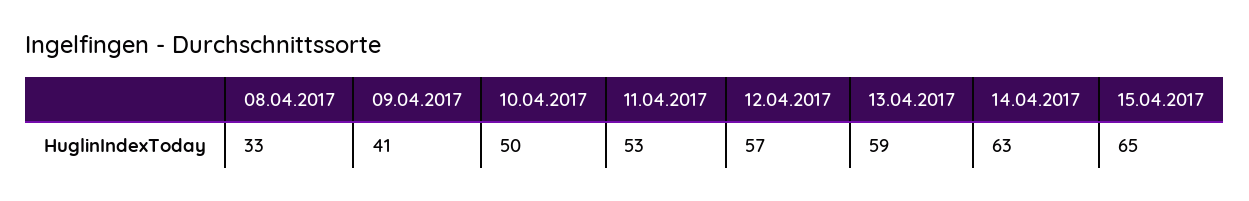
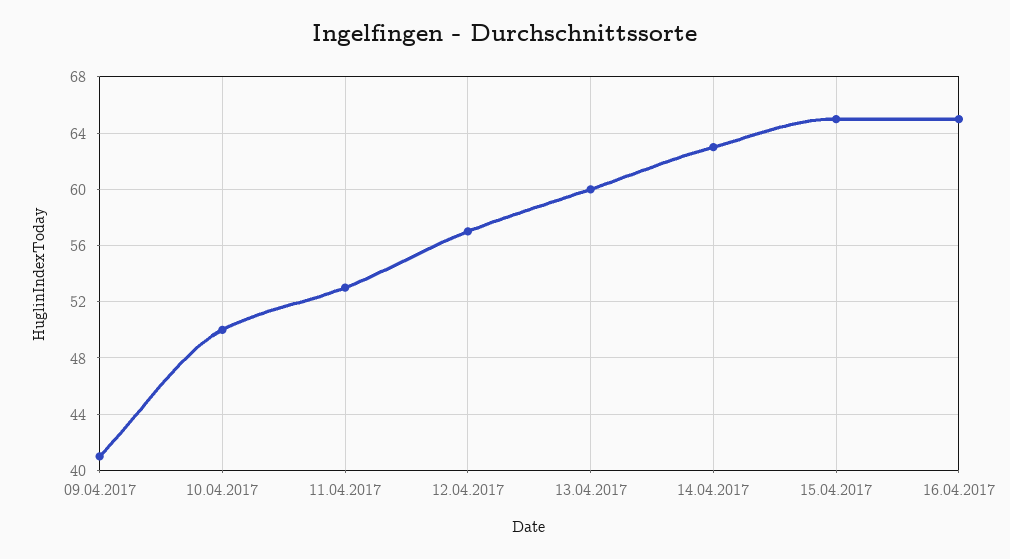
08.04.2017: 33 -> none
13.04.2017: 59 -> 60
16.04.2017: none -> 65

